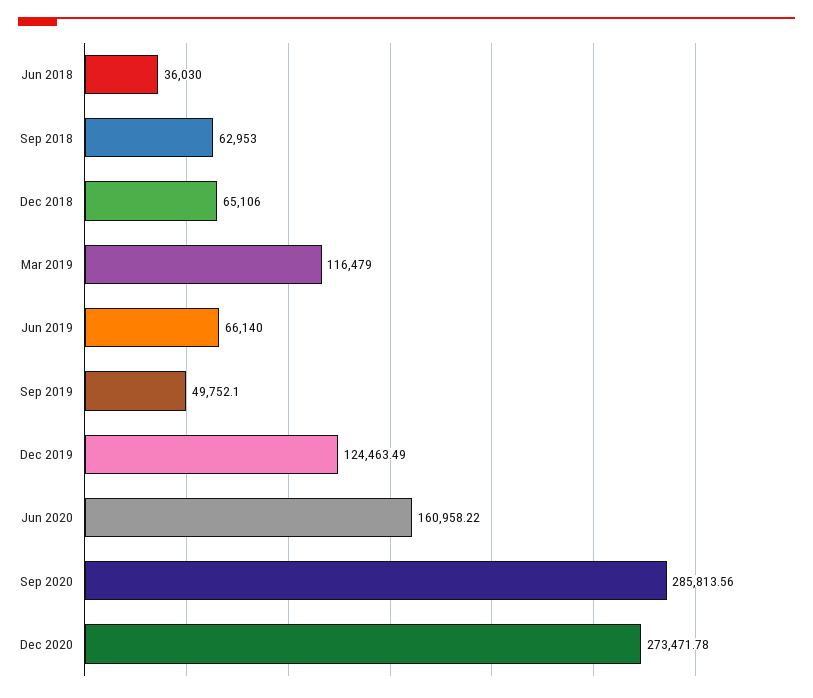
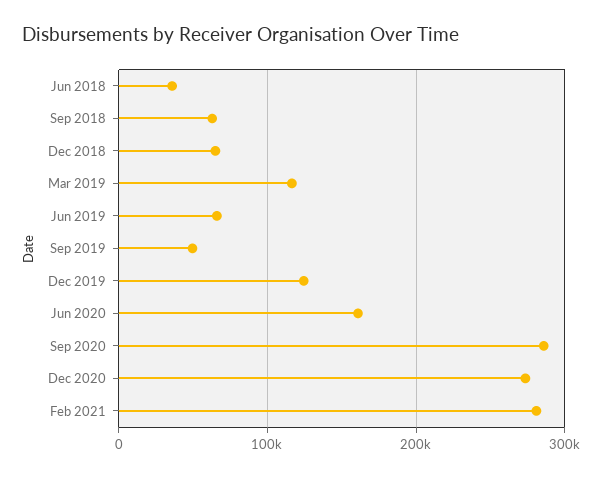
Feb 2021: none -> 280000

